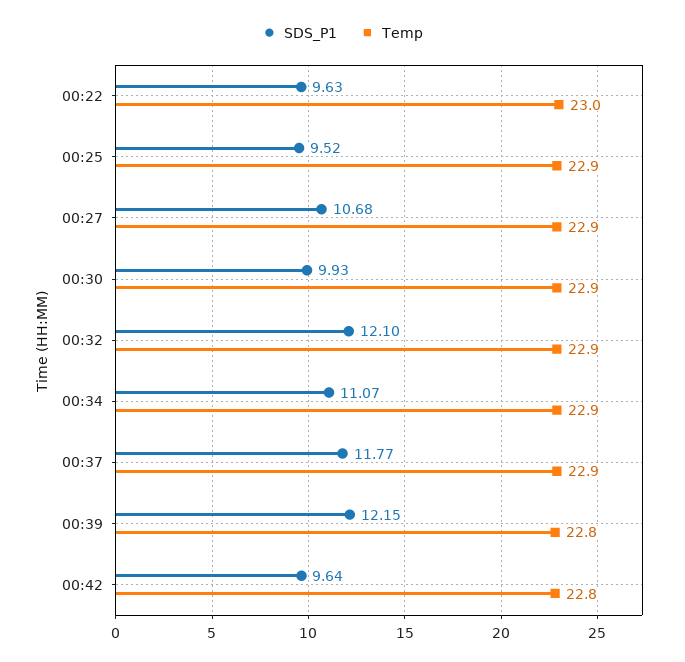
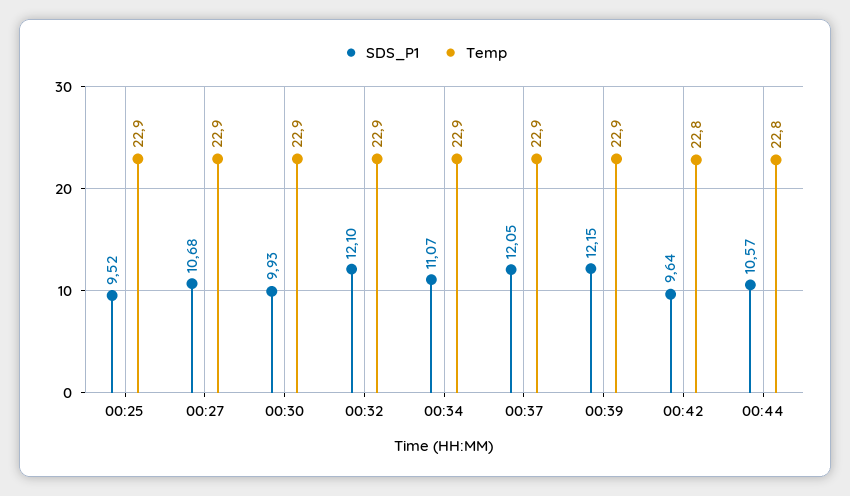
SDS_P1, 00:22: 9.63 -> none
Temp, 00:22: 23 -> none
SDS_P1, 00:37: 11.77 -> 12.05
Temp, 00:39: 22.8 -> 22.9
SDS_P1, 00:44: none -> 10.57
Temp, 00:44: none -> 22.8

